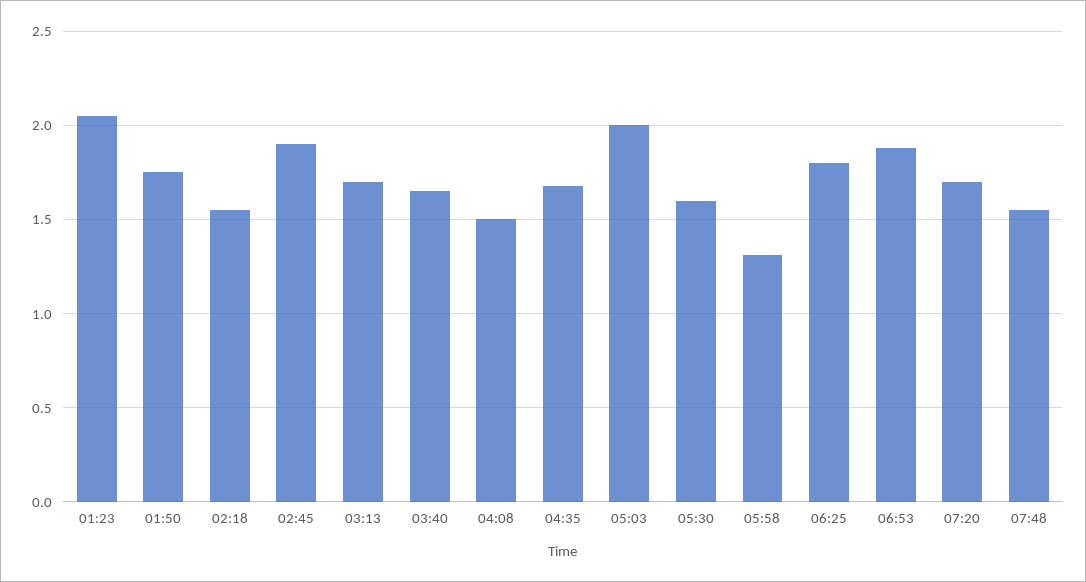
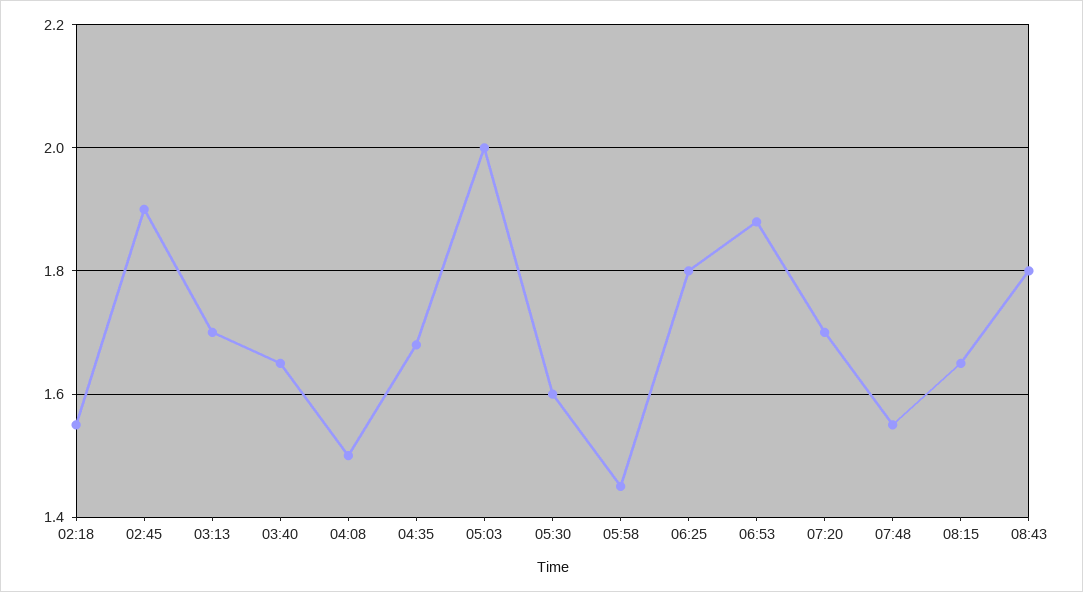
01:23: 2.05 -> none
01:50: 1.75 -> none
05:58: 1.3 -> 1.45
08:15: none -> 1.65
08:43: none -> 1.8

